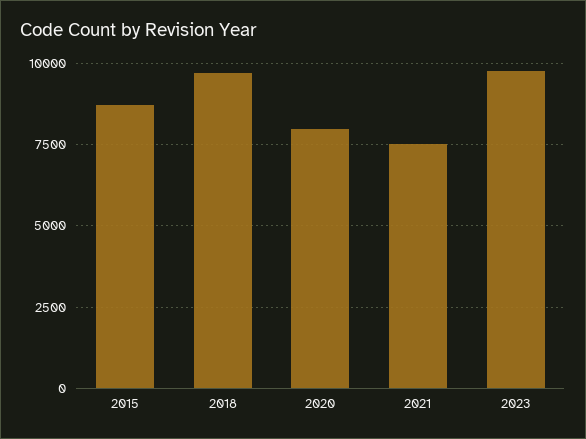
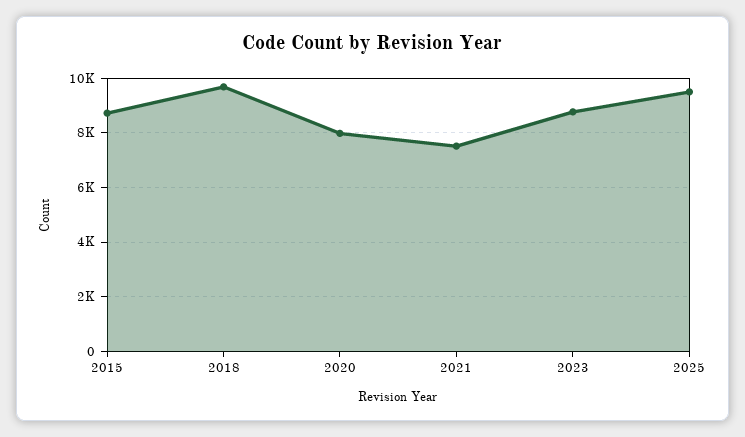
2023: 9750 -> 8750
2025: none -> 9500

